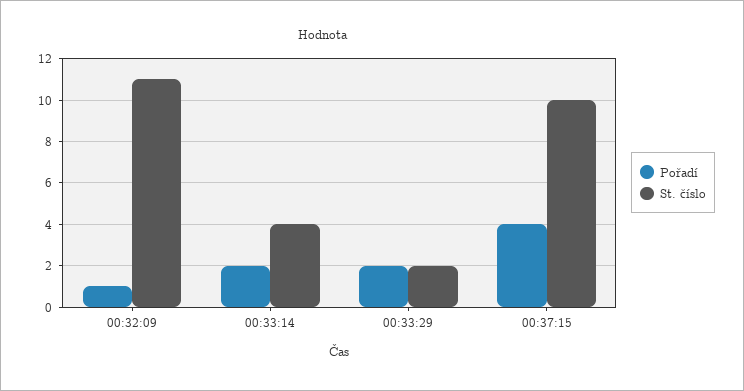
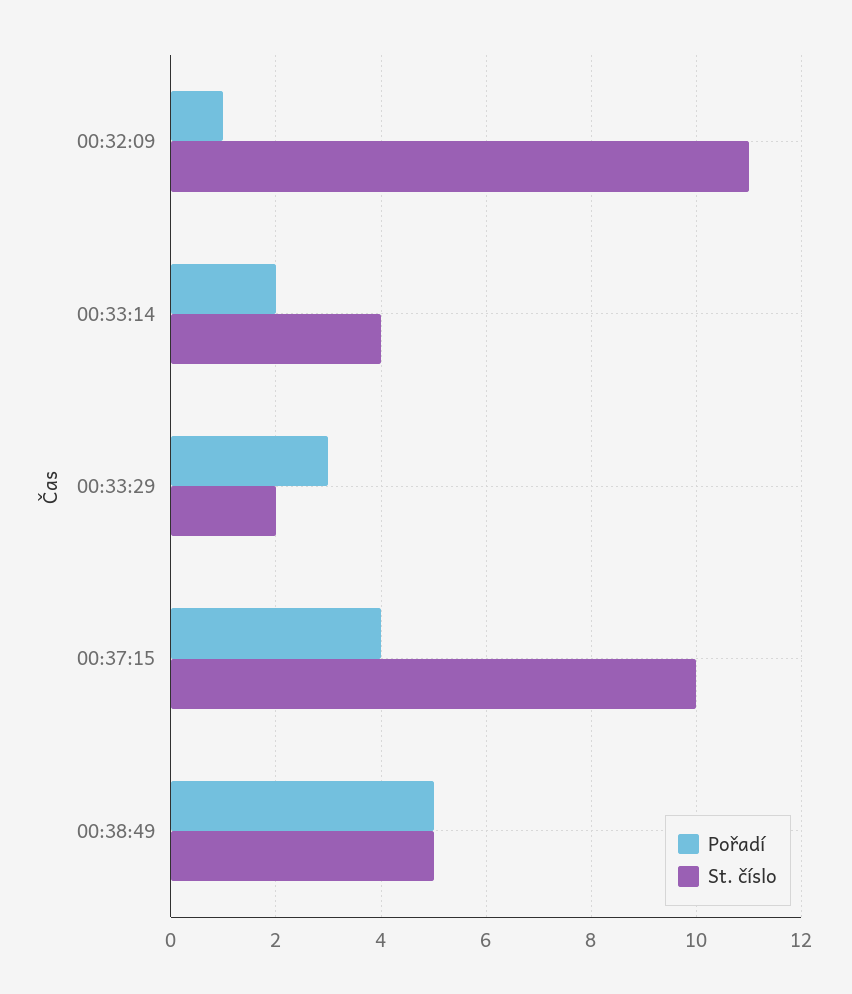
Pořadí, 00:33:29: 2 -> 3
Pořadí, 00:38:49: none -> 5
St. číslo, 00:38:49: none -> 5

